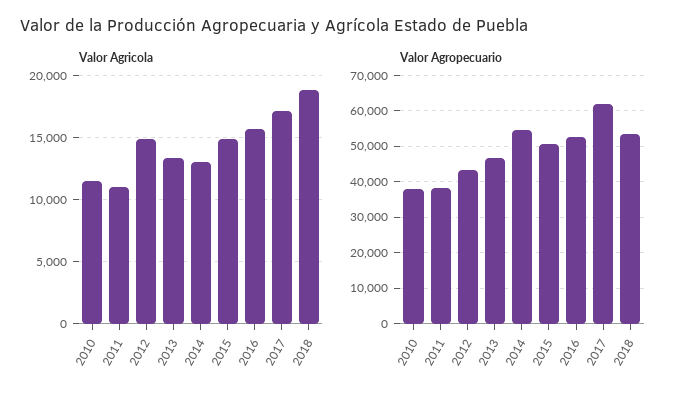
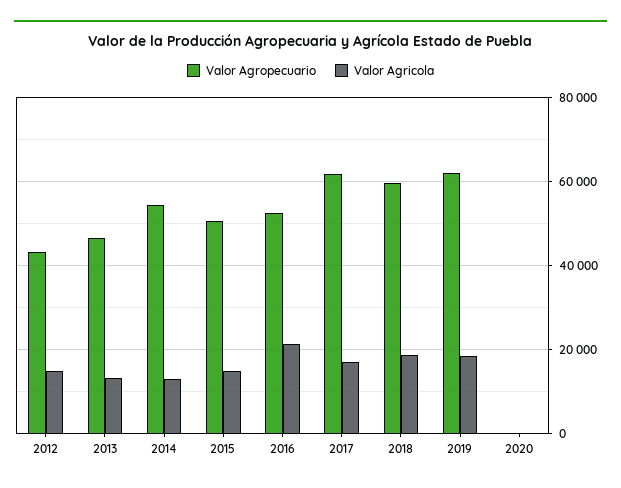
Valor Agricola, 2010: 11500 -> none
Valor Agricola, 2011: 11000 -> none
Valor Agricola, 2016: 15500 -> 22000
Valor Agropecuario, 2010: 38000 -> none
Valor Agropecuario, 2011: 38000 -> none
Valor Agropecuario, 2018: 54000 -> 60000
Valor Agropecuario, 2019: none -> 62000
Valor Agricola, 2019: none -> 18000
Valor Agropecuario, 2020: none -> 0
Valor Agricola, 2020: none -> 0

